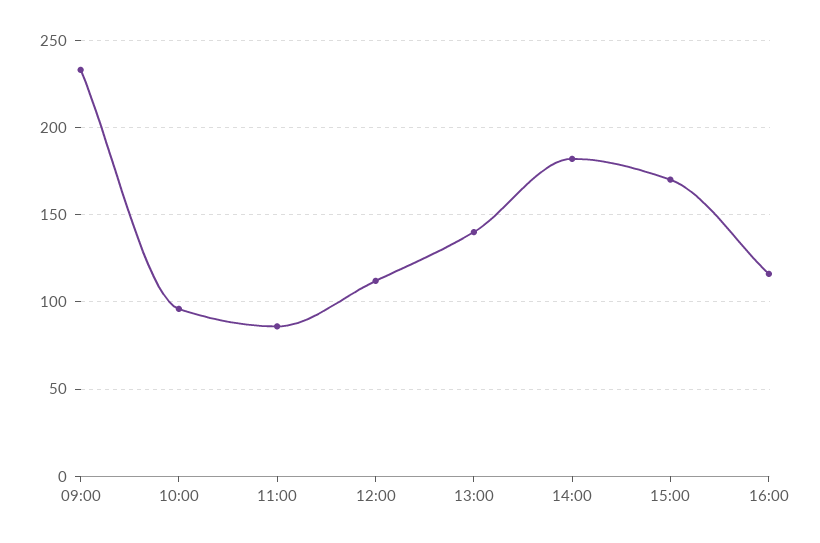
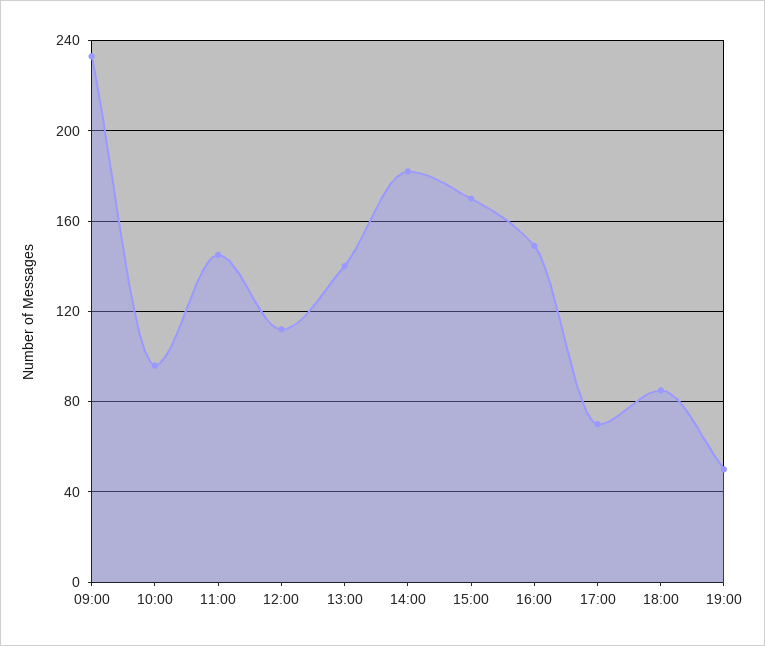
11:00: 85 -> 145
16:00: 115 -> 150
17:00: none -> 70
18:00: none -> 85
19:00: none -> 50

